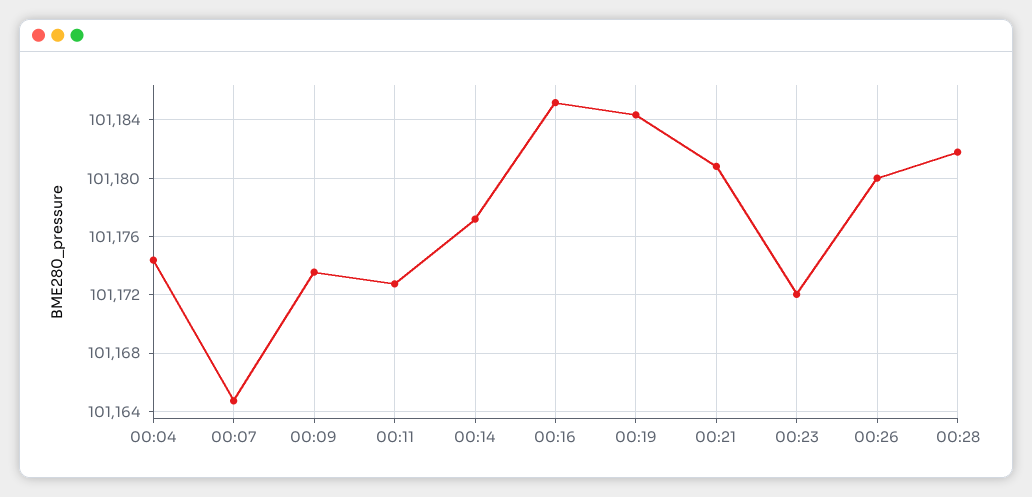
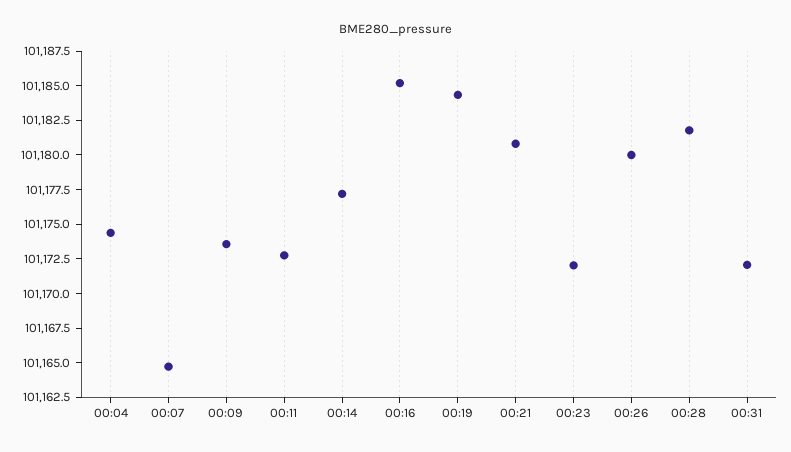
00:31: none -> 101172.5

